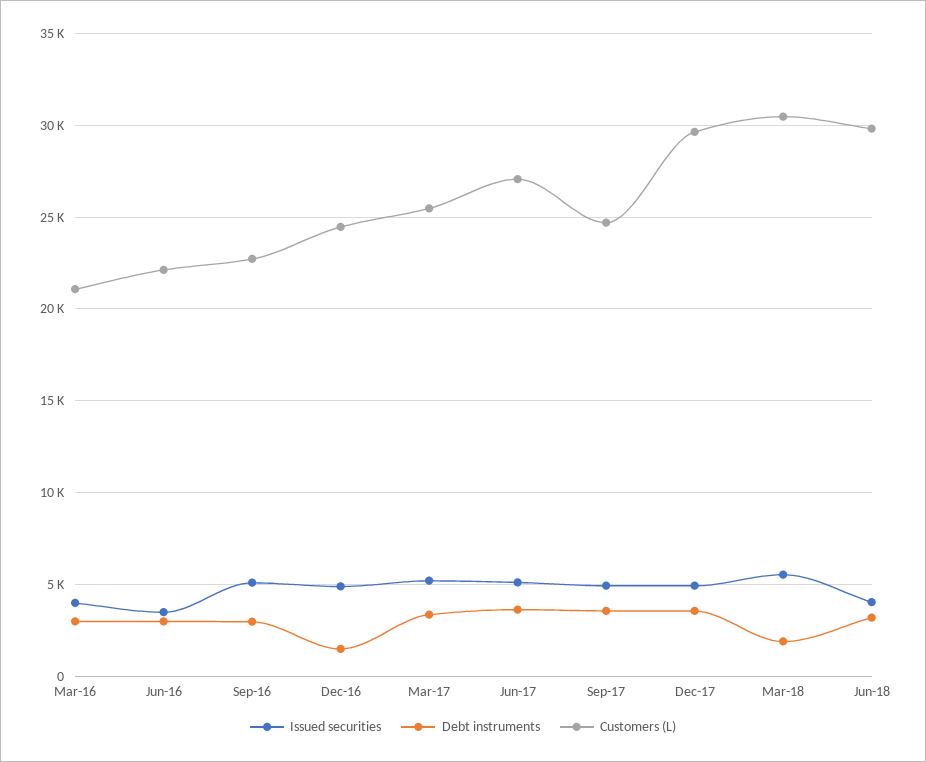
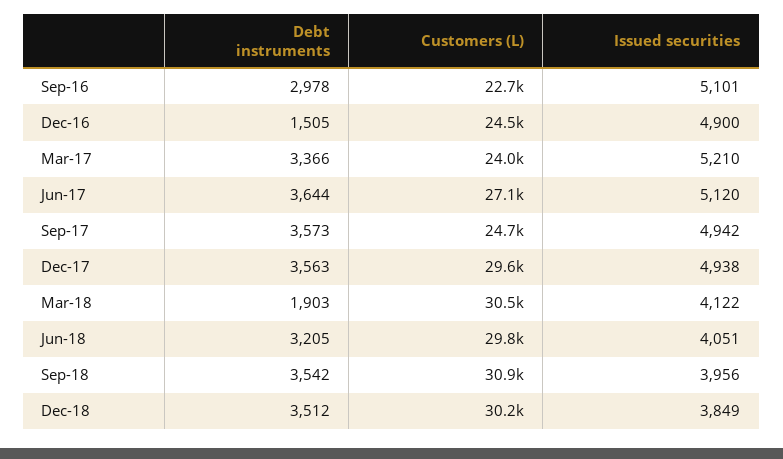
Issued securities, Mar-16: 4000 -> none
Debt instruments, Mar-16: 3000 -> none
Customers (L), Mar-16: 21000 -> none
Issued securities, Jun-16: 3500 -> none
Debt instruments, Jun-16: 3000 -> none
Customers (L), Jun-16: 22000 -> none
Customers (L), Mar-17: 25500 -> 24000
Issued securities, Mar-18: 5500 -> 4122
Debt instruments, Sep-18: none -> 3542
Customers (L), Sep-18: none -> 30900
Issued securities, Sep-18: none -> 3956
Debt instruments, Dec-18: none -> 3512
Customers (L), Dec-18: none -> 30200
Issued securities, Dec-18: none -> 3849

